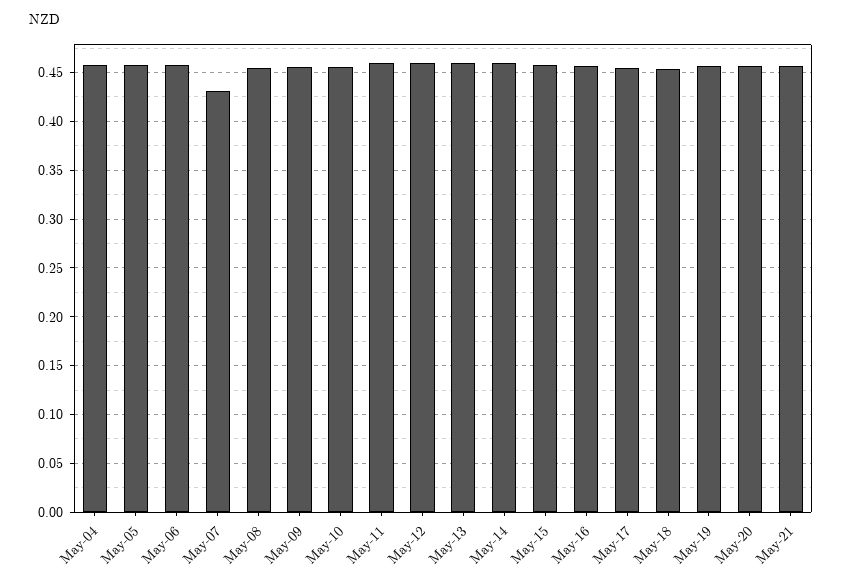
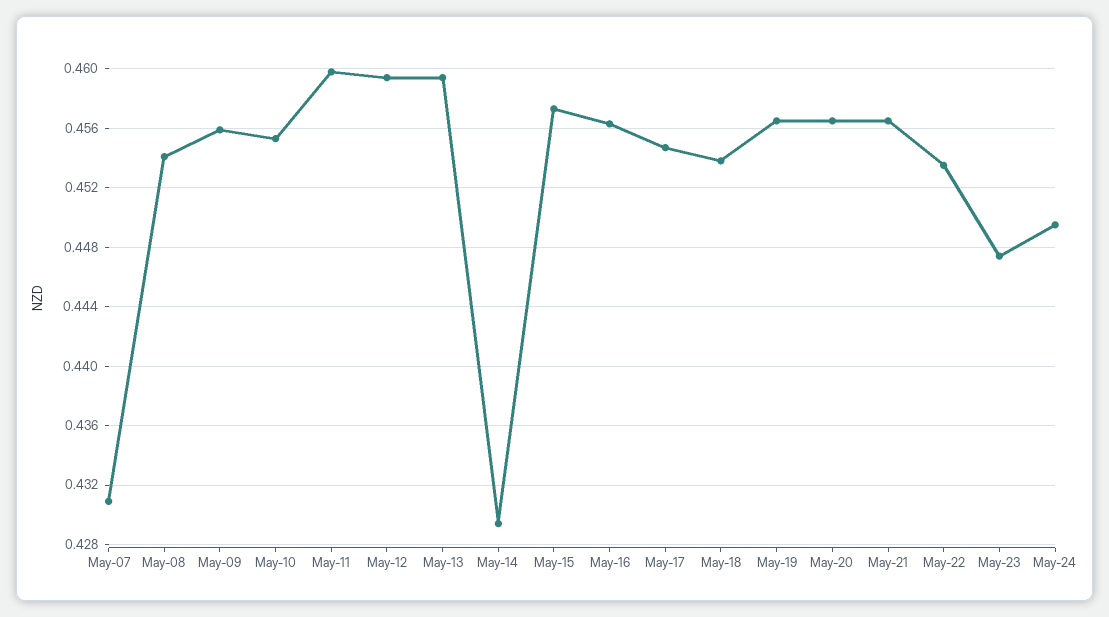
May-04: 0.46 -> none
May-05: 0.46 -> none
May-06: 0.46 -> none
May-14: 0.46 -> 0.4295
May-22: none -> 0.4535
May-23: none -> 0.4475
May-24: none -> 0.4495

